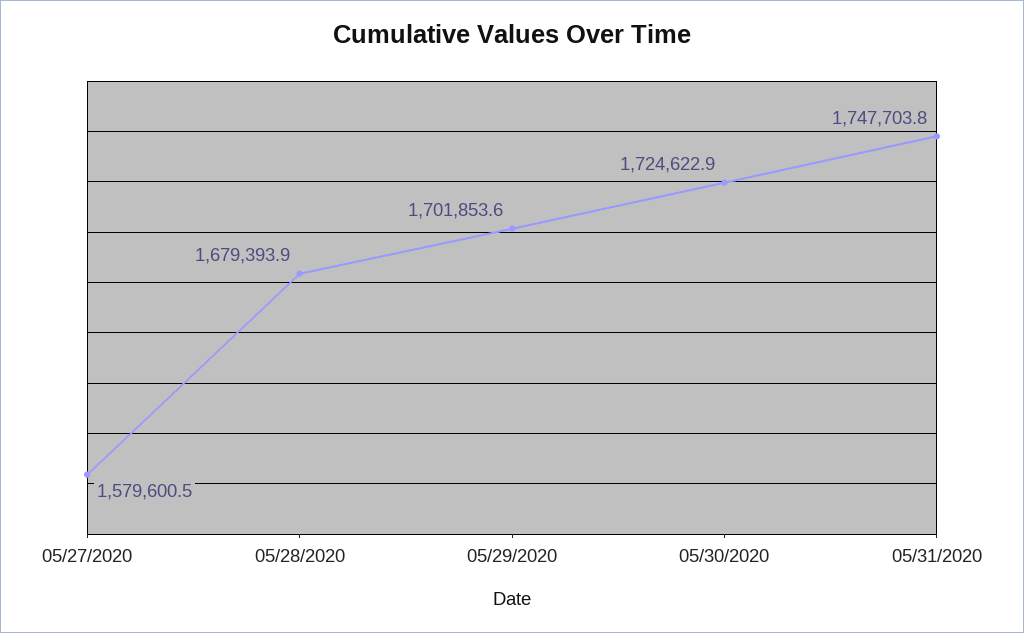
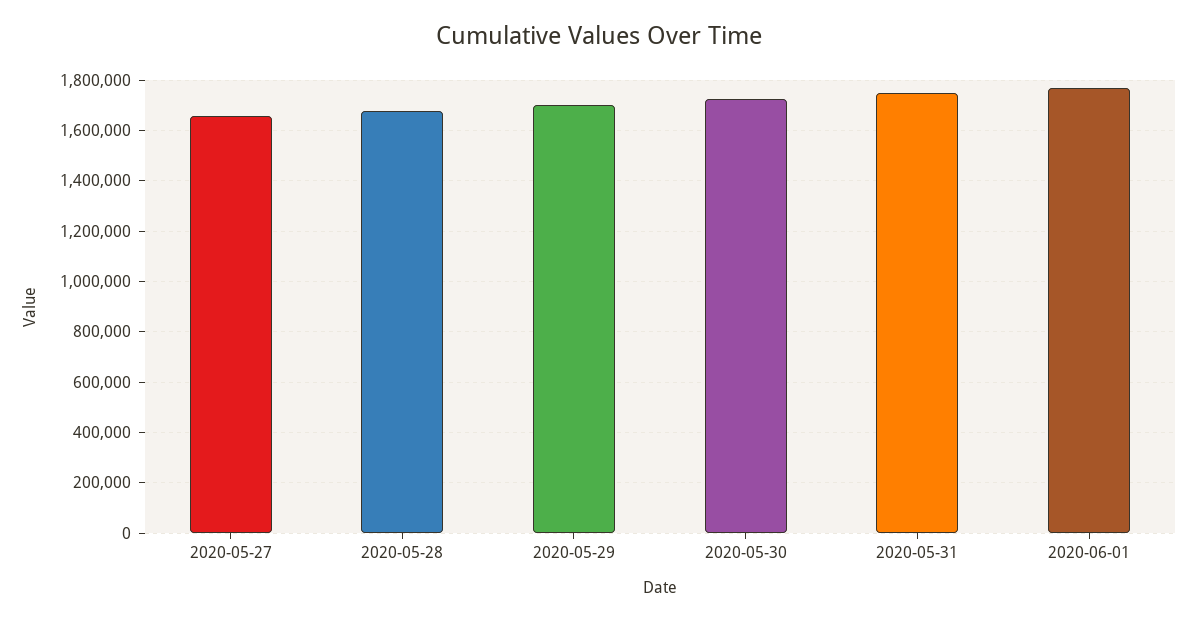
05/27/2020: 1579600.5 -> 1650000
2020-06-01: none -> 1775000

